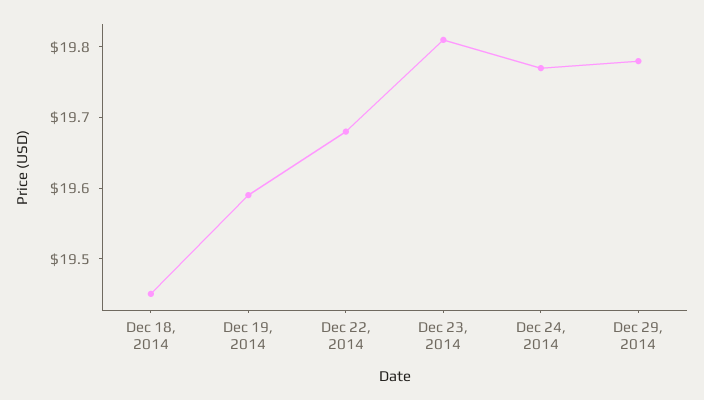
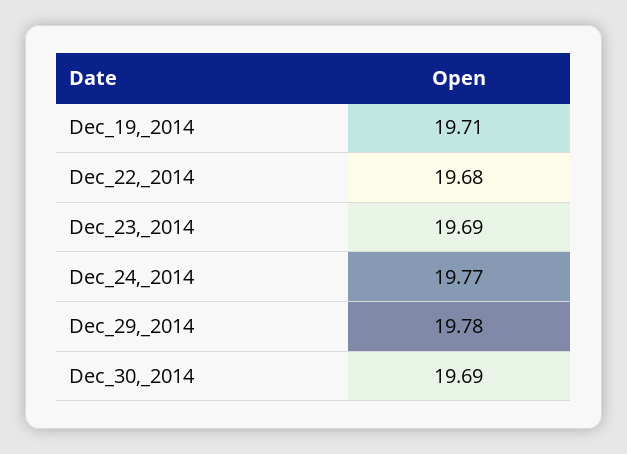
Dec 18, 2014: 19.45 -> none
Dec 19, 2014: 19.6 -> 19.71
Dec 23, 2014: 19.8 -> 19.69
Dec_30,_2014: none -> 19.69

